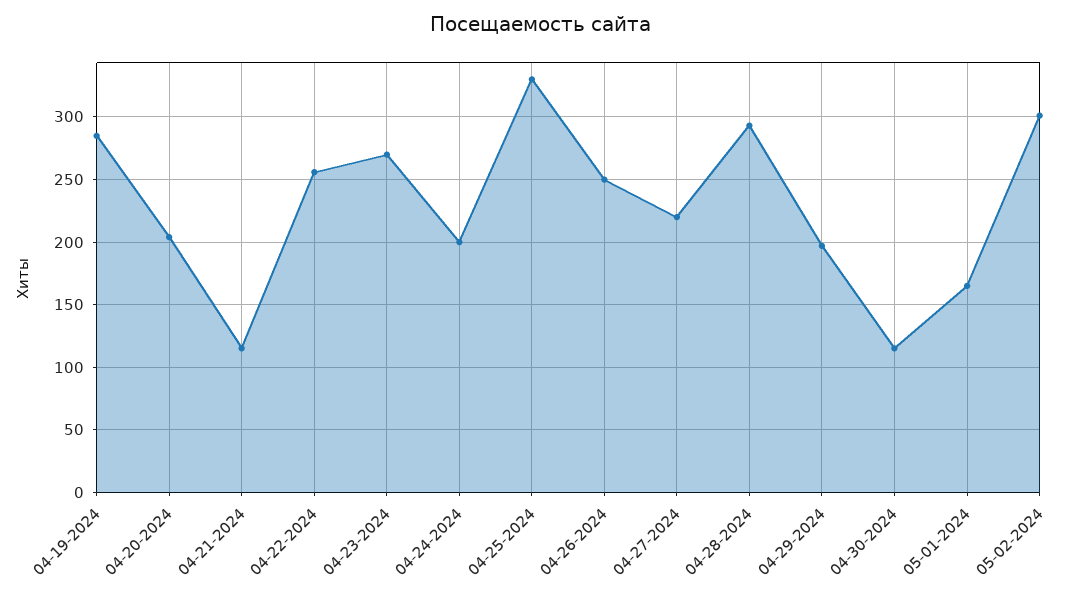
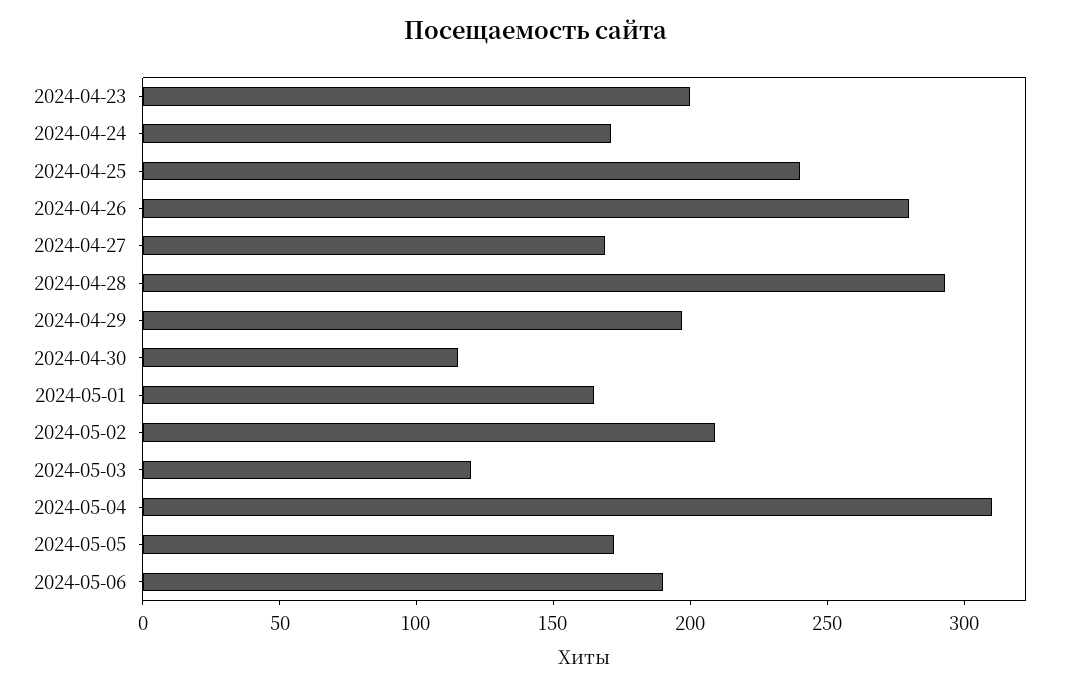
04-19-2024: 285 -> none
04-20-2024: 205 -> none
04-21-2024: 115 -> none
04-22-2024: 255 -> none
04-23-2024: 270 -> 200
04-24-2024: 200 -> 170
04-25-2024: 330 -> 240
04-26-2024: 250 -> 280
04-27-2024: 220 -> 170
05-02-2024: 300 -> 210
2024-05-03: none -> 120
2024-05-04: none -> 310
2024-05-05: none -> 170
2024-05-06: none -> 190

